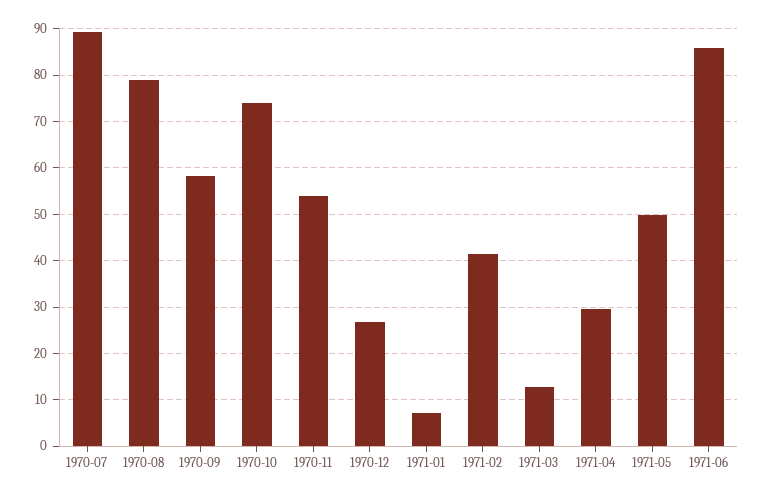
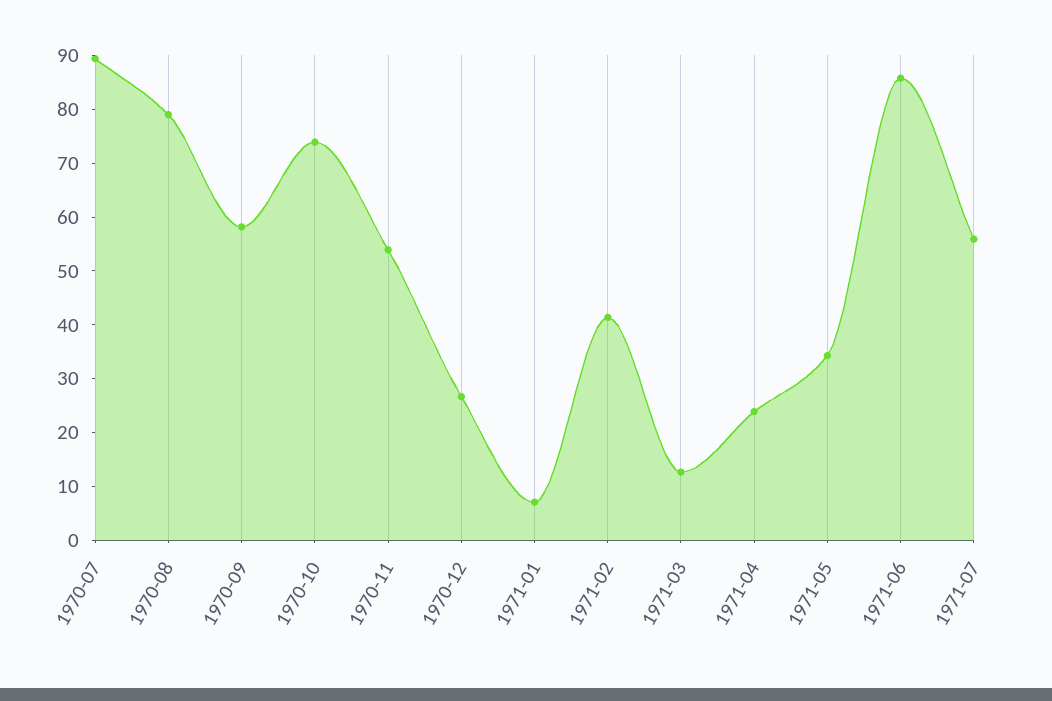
1971-04: 30 -> 24
1971-05: 50 -> 34
1971-07: none -> 56

